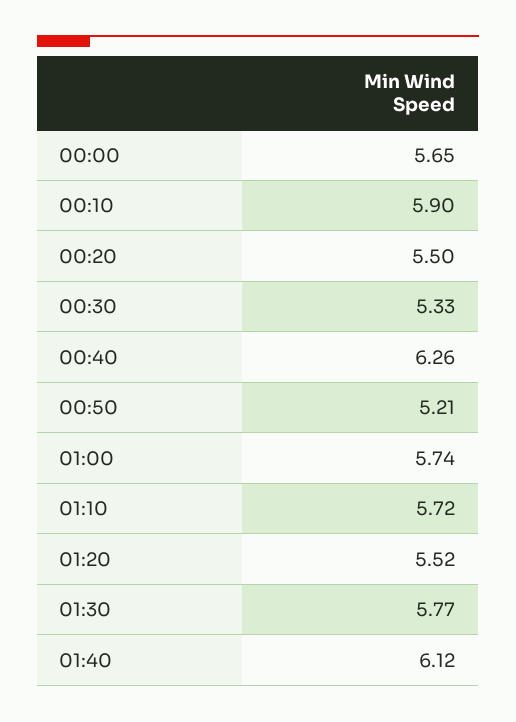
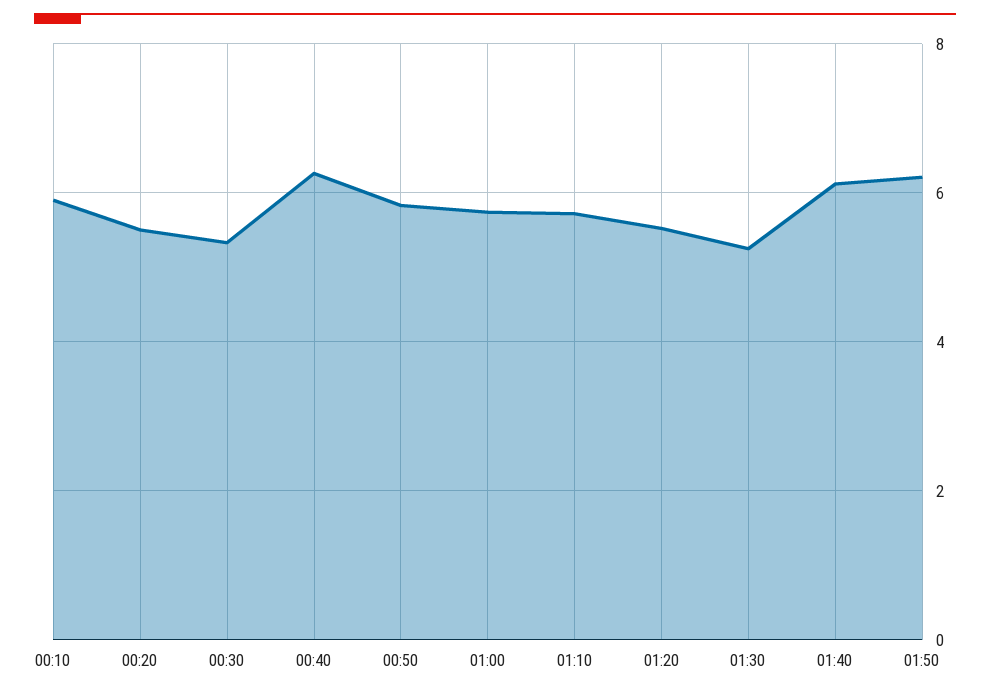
00:00: 5.65 -> none
00:50: 5.21 -> 5.8
01:30: 5.77 -> 5.2
01:50: none -> 6.2

